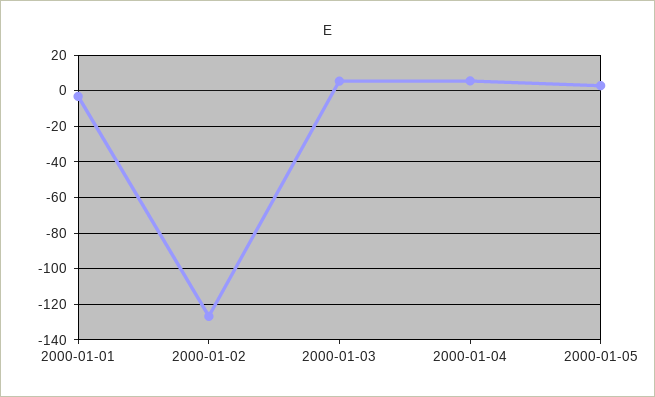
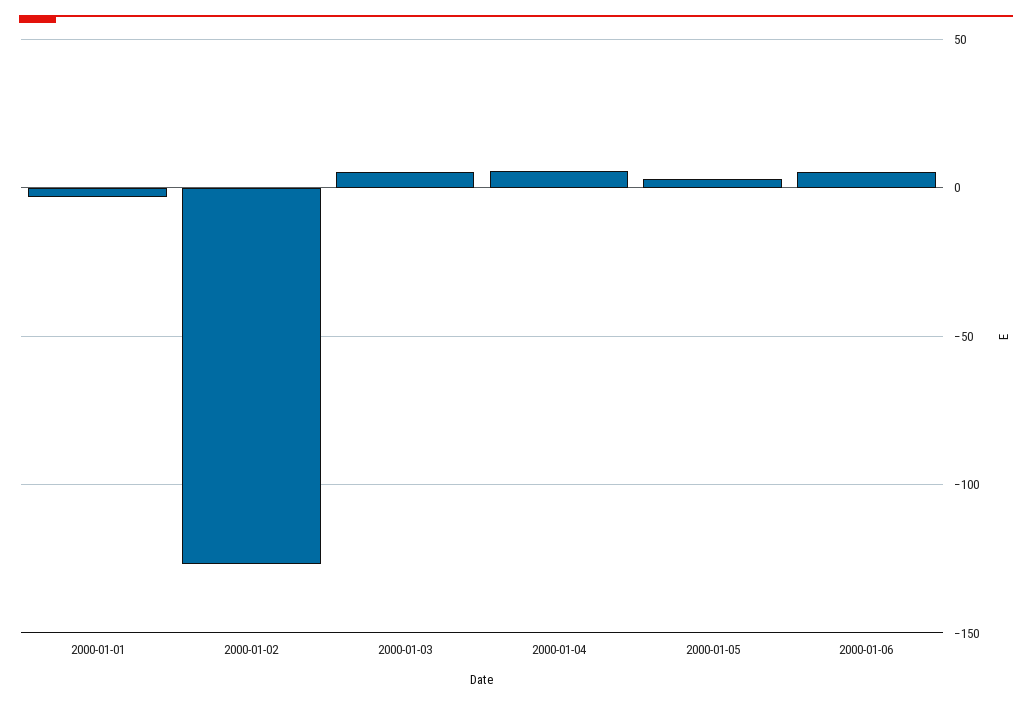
2000-01-06: none -> 5

